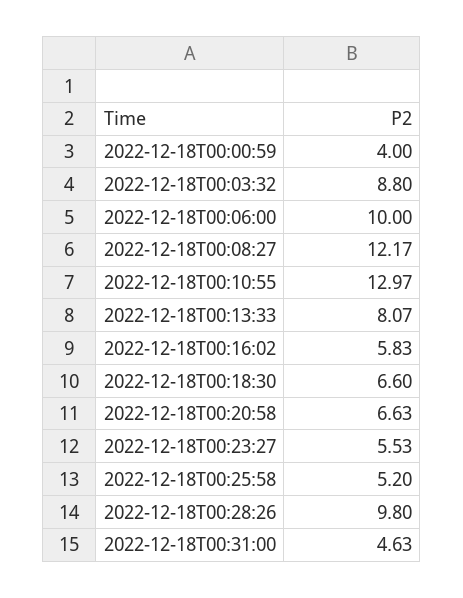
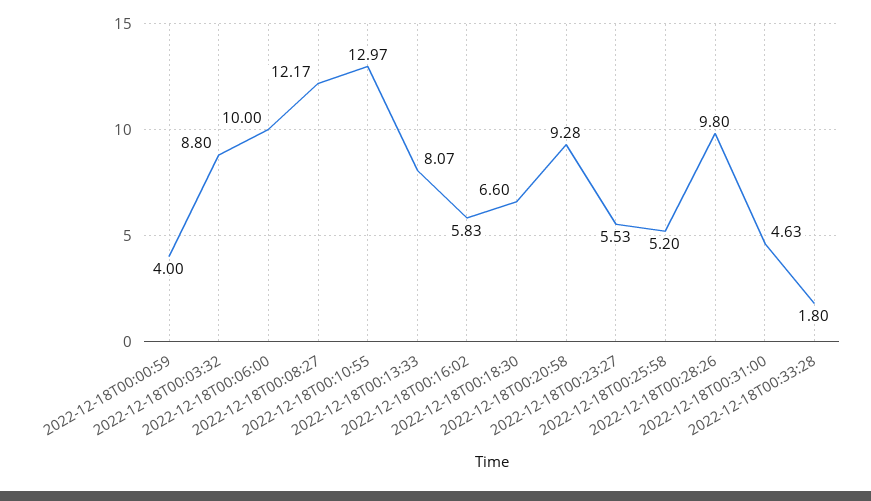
2022-12-18T00:20:58: 6.63 -> 9.28
2022-12-18T00:33:28: none -> 1.8

